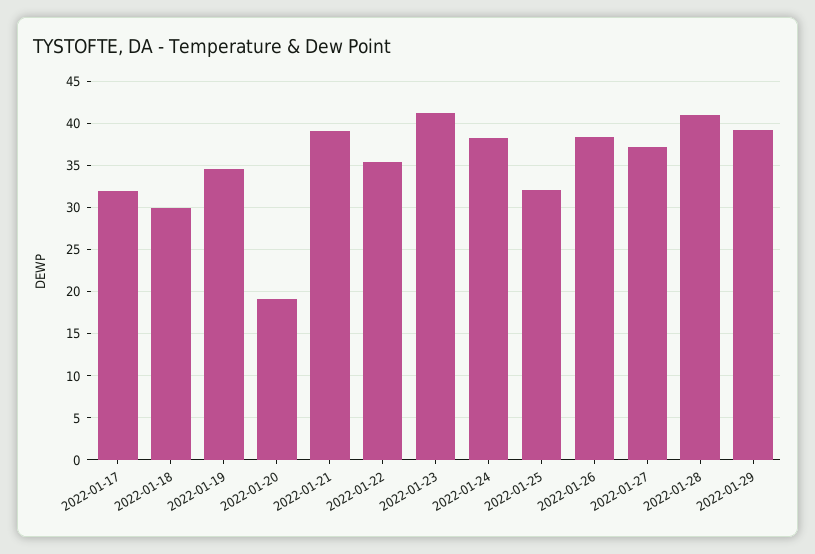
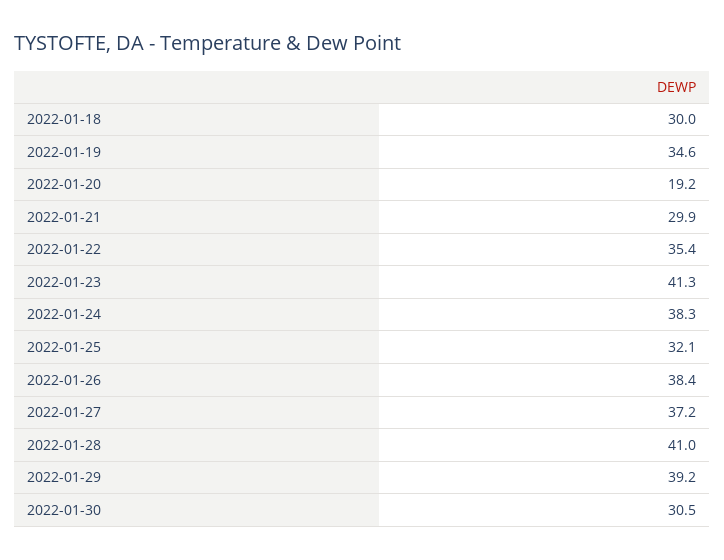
2022-01-17: 32 -> none
2022-01-21: 39 -> 29.9
2022-01-30: none -> 30.5

